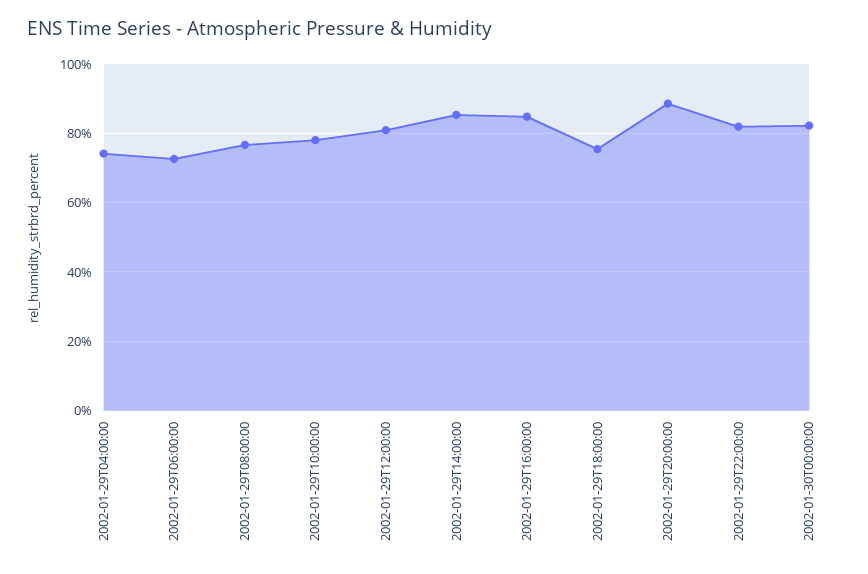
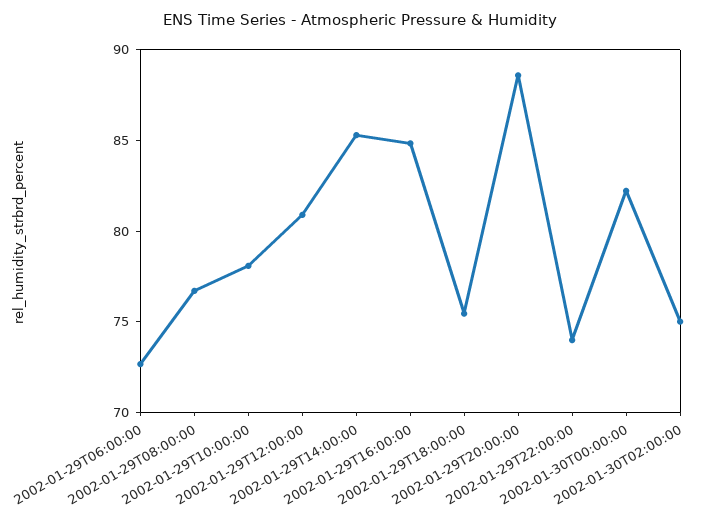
2002-01-29T04:00:00: 74 -> none
2002-01-29T22:00:00: 82 -> 74
2002-01-30T02:00:00: none -> 75

